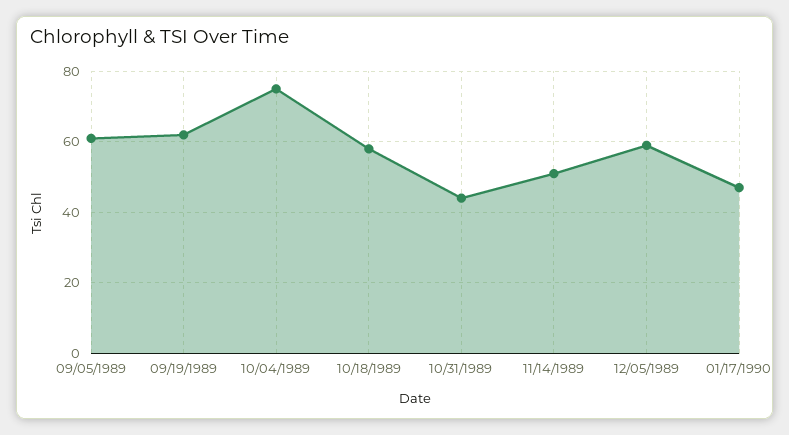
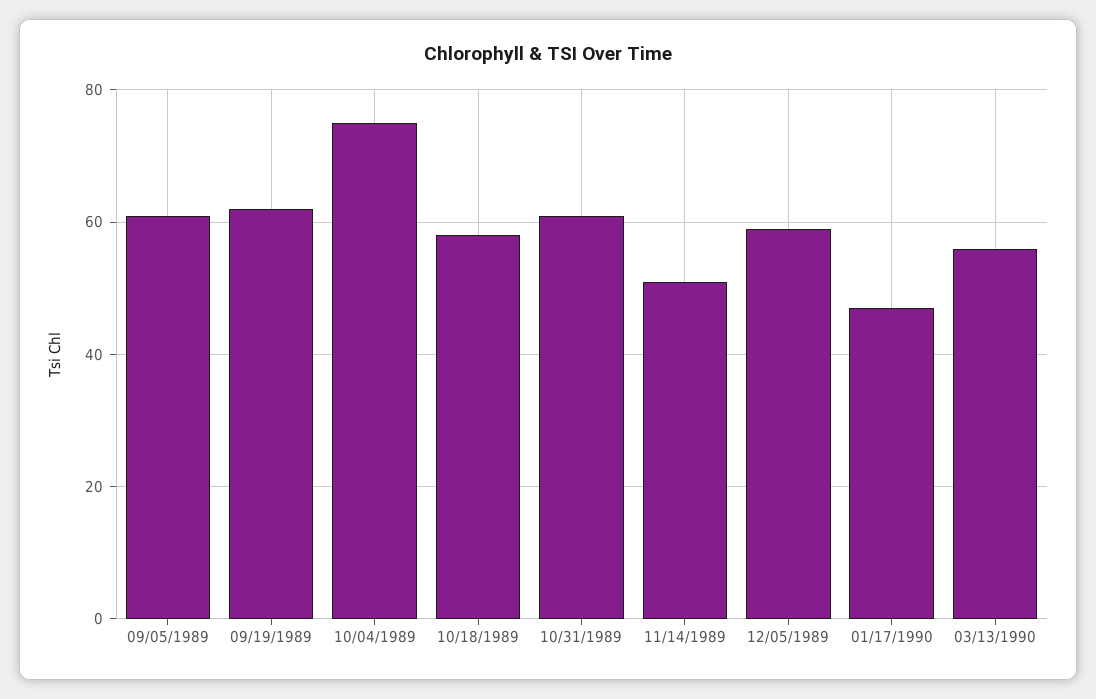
10/31/1989: 45 -> 60
03/13/1990: none -> 55

